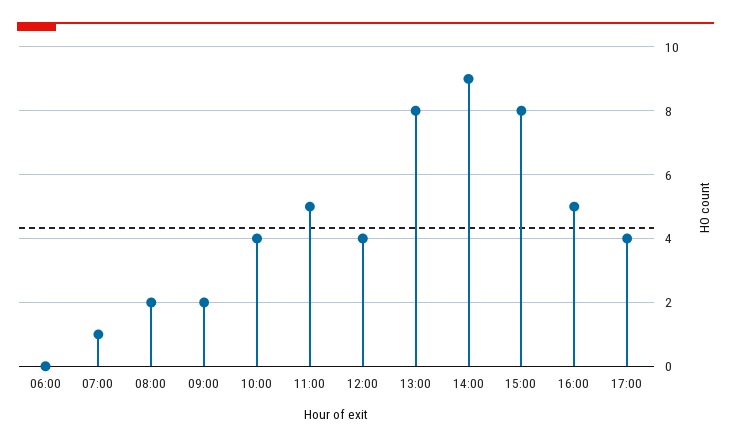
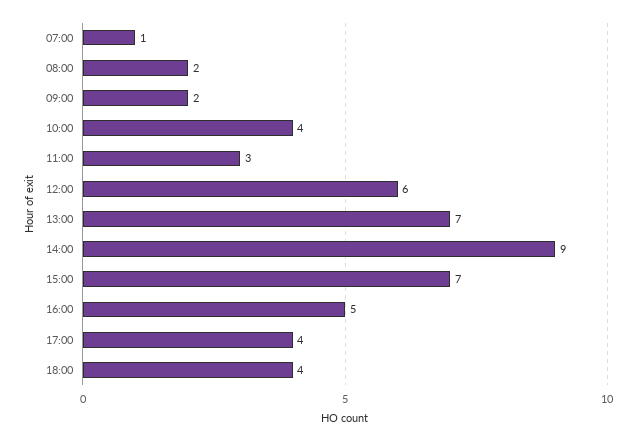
06:00: 0 -> none
11:00: 5 -> 3
12:00: 4 -> 6
13:00: 8 -> 7
15:00: 8 -> 7
18:00: none -> 4

